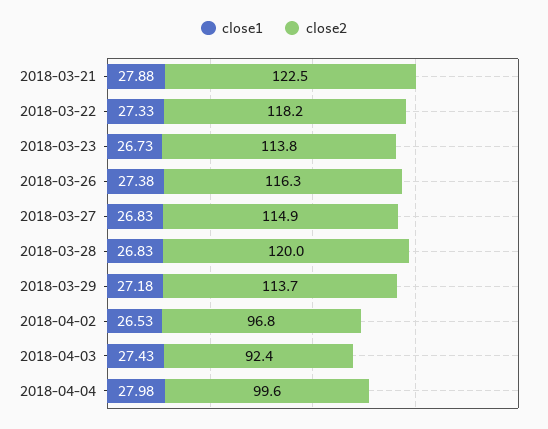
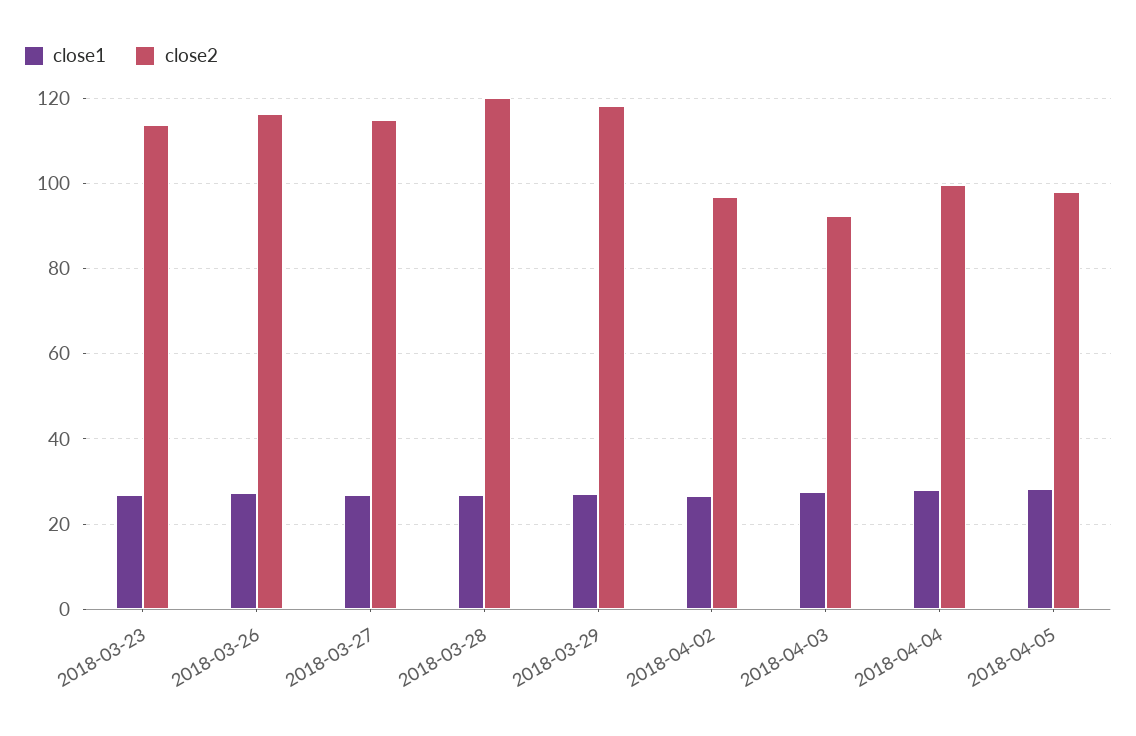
close1, 2018-03-21: 27.88 -> none
close2, 2018-03-21: 122.5 -> none
close1, 2018-03-22: 27.33 -> none
close2, 2018-03-22: 118.2 -> none
close2, 2018-03-29: 113.7 -> 118
close1, 2018-04-05: none -> 28
close2, 2018-04-05: none -> 98

